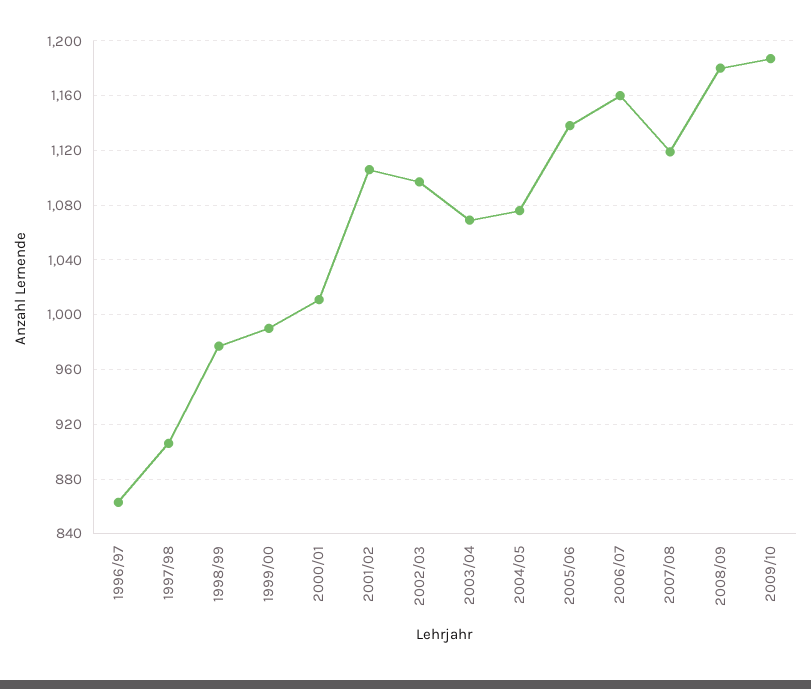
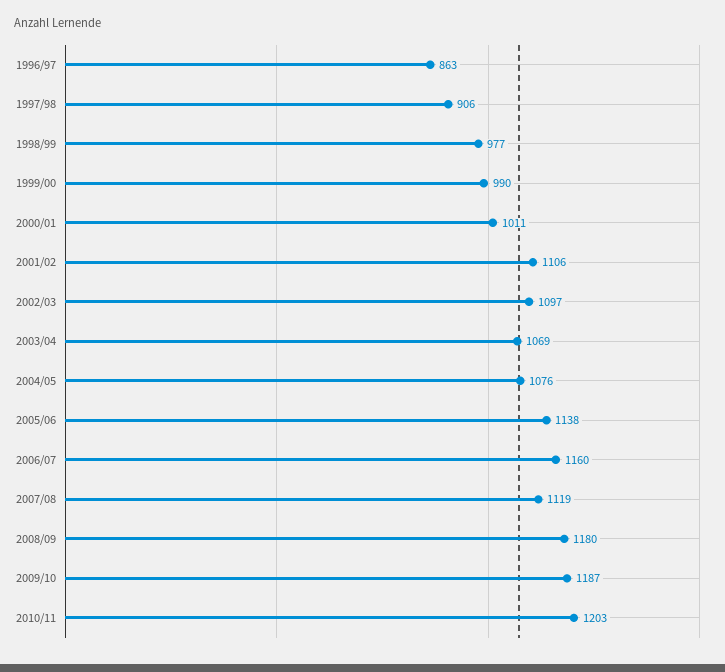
2010/11: none -> 1203

